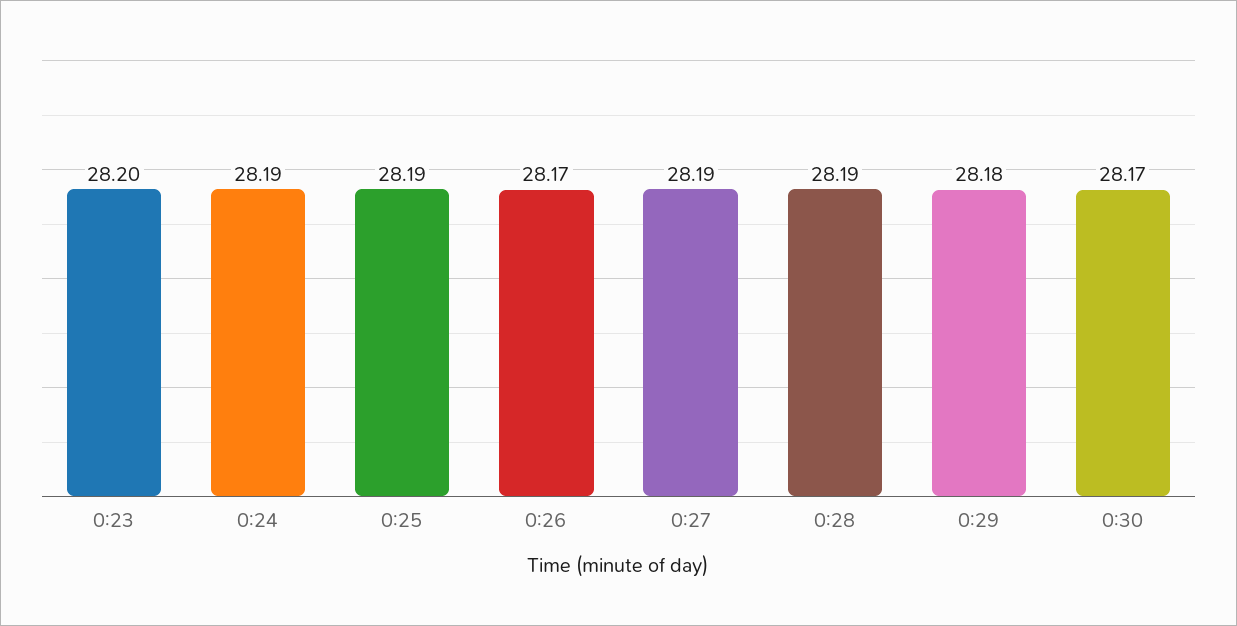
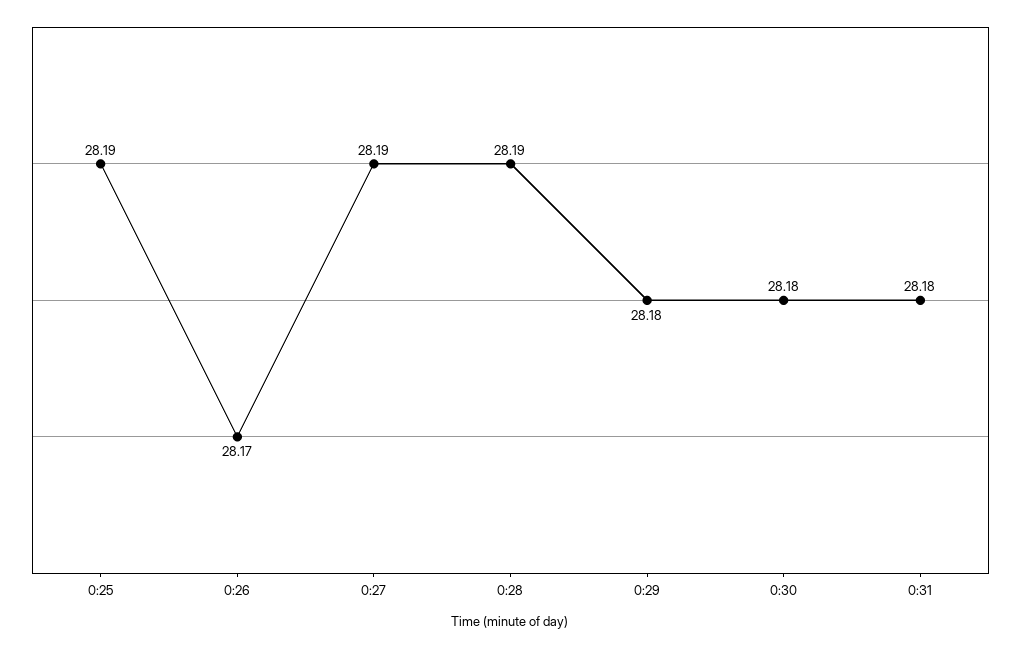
0:23: 28.2 -> none
0:24: 28.19 -> none
0:30: 28.17 -> 28.18
0:31: none -> 28.18

